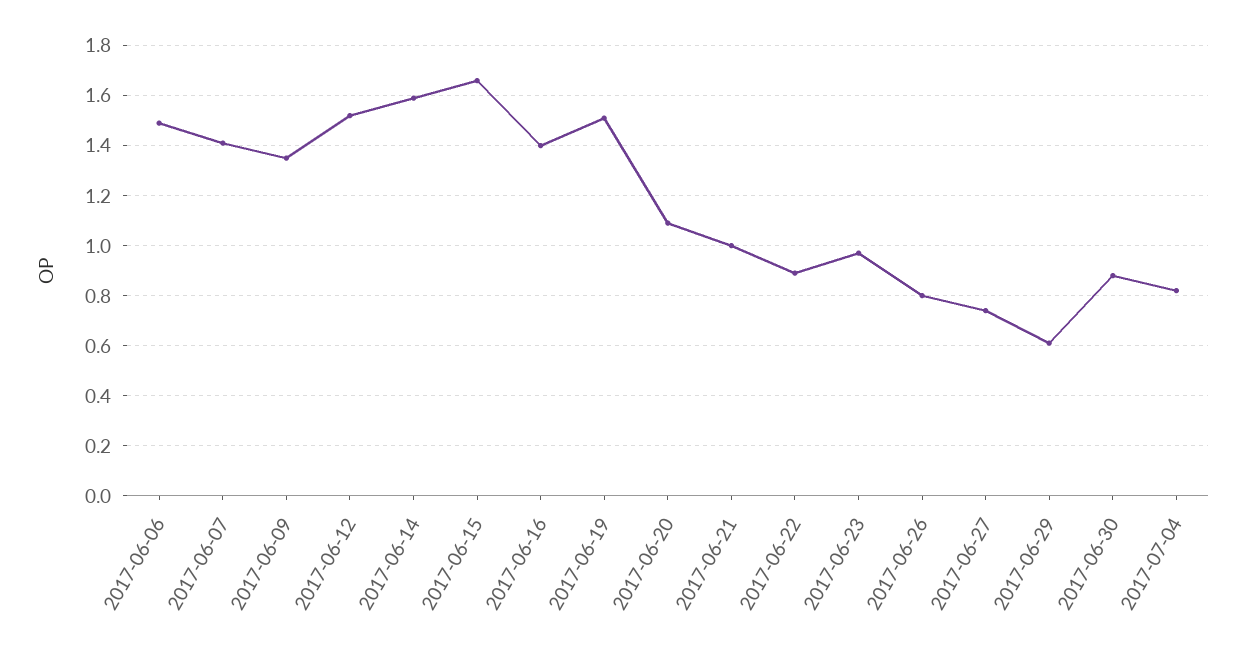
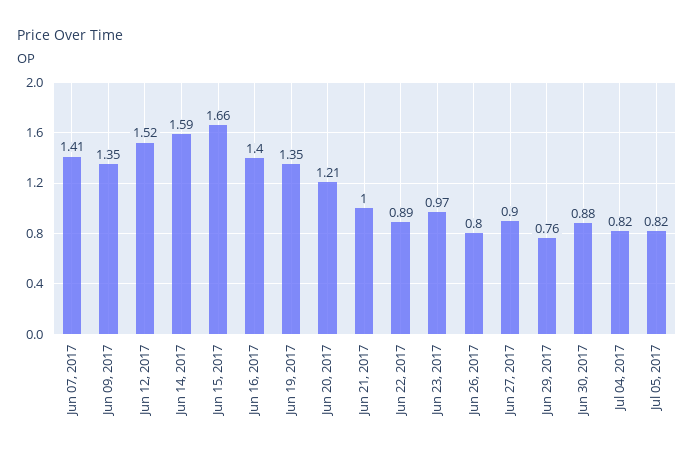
2017-06-06: 1.5 -> none
2017-06-19: 1.5 -> 1.35
2017-06-20: 1.1 -> 1.21
2017-06-27: 0.75 -> 0.9
2017-06-29: 0.6 -> 0.76
Jul 05, 2017: none -> 0.82

